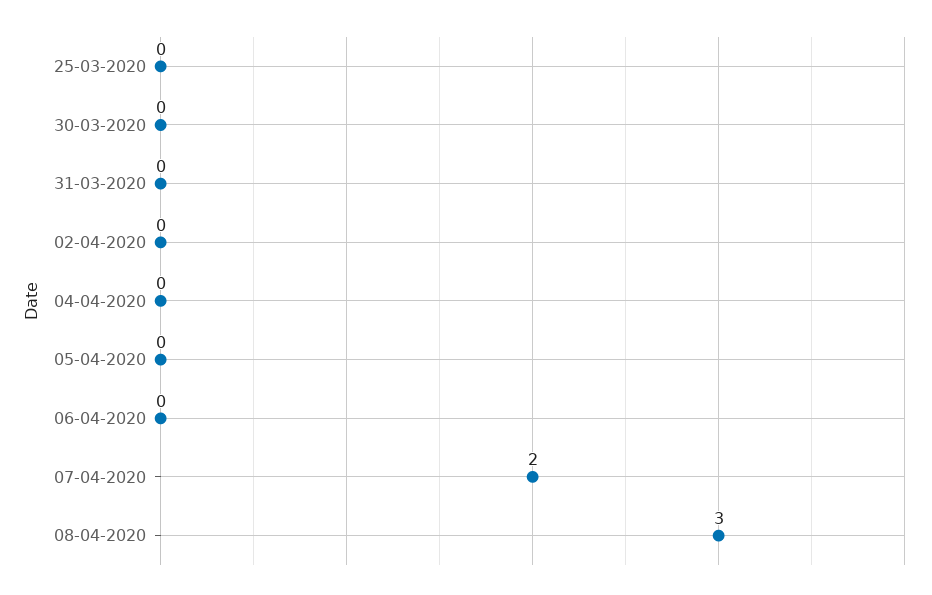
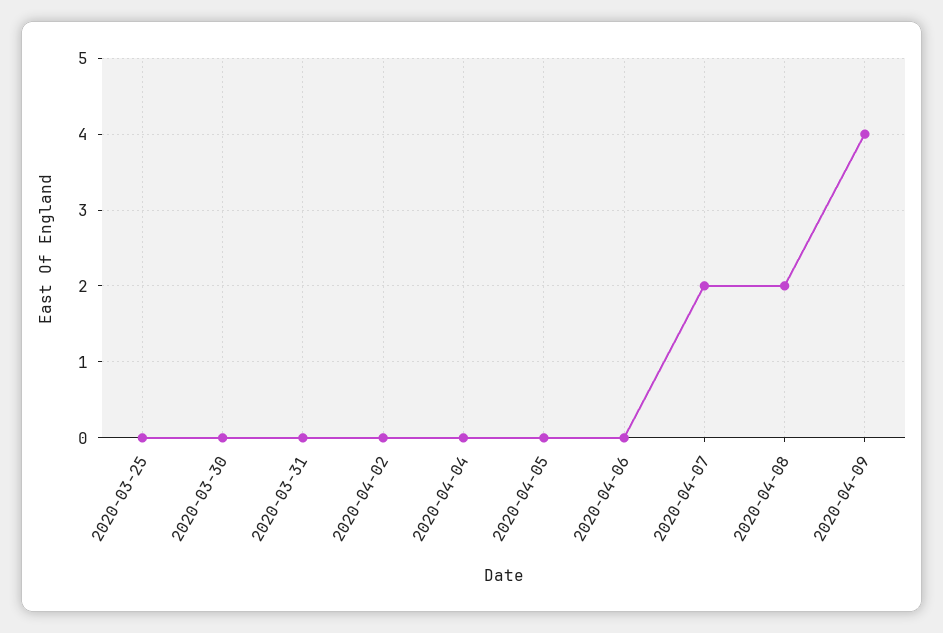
08-04-2020: 3 -> 2
2020-04-09: none -> 4

